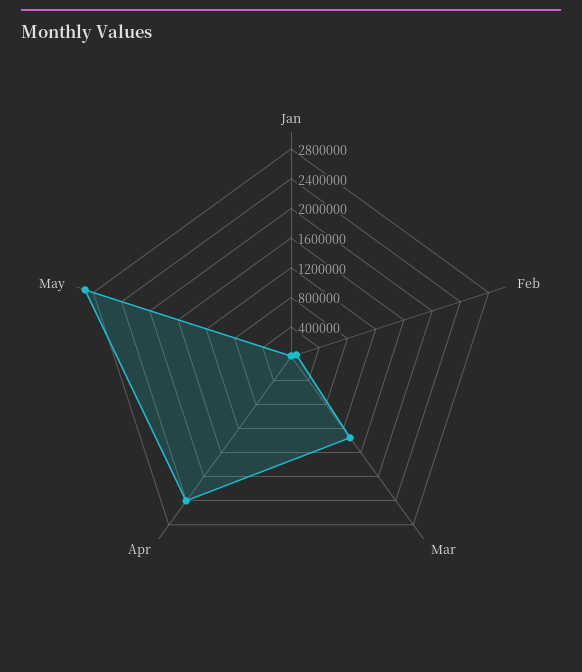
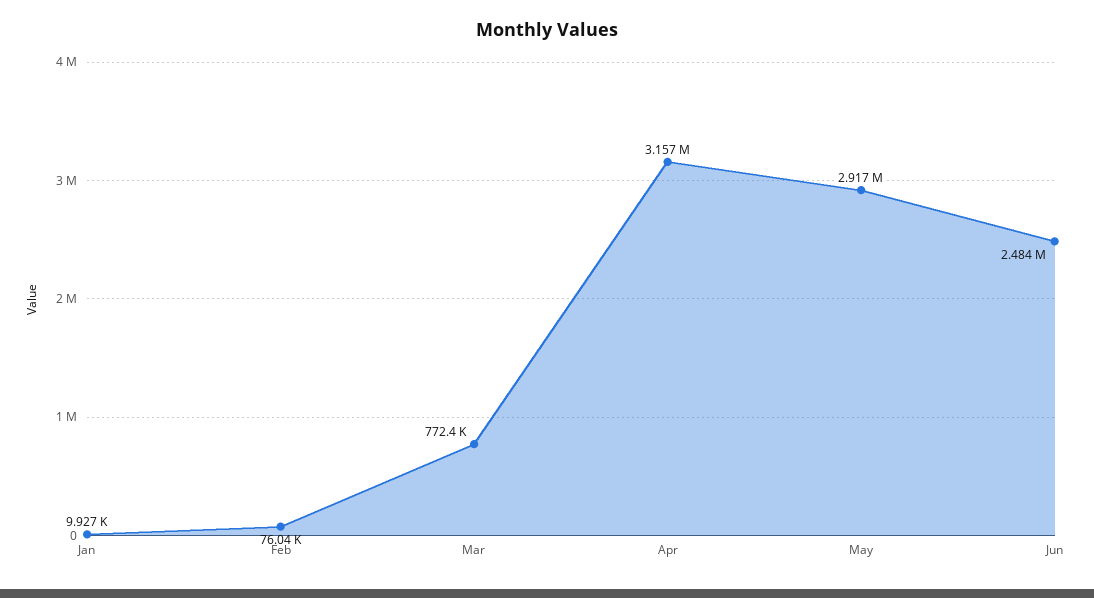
Mar: 1400000 -> 772400
Apr: 2400000 -> 3157000
Jun: none -> 2484000

